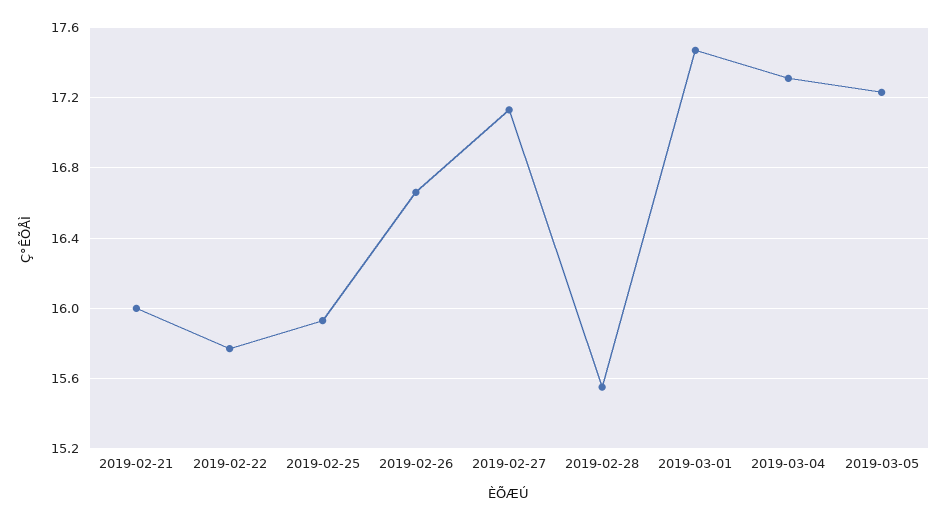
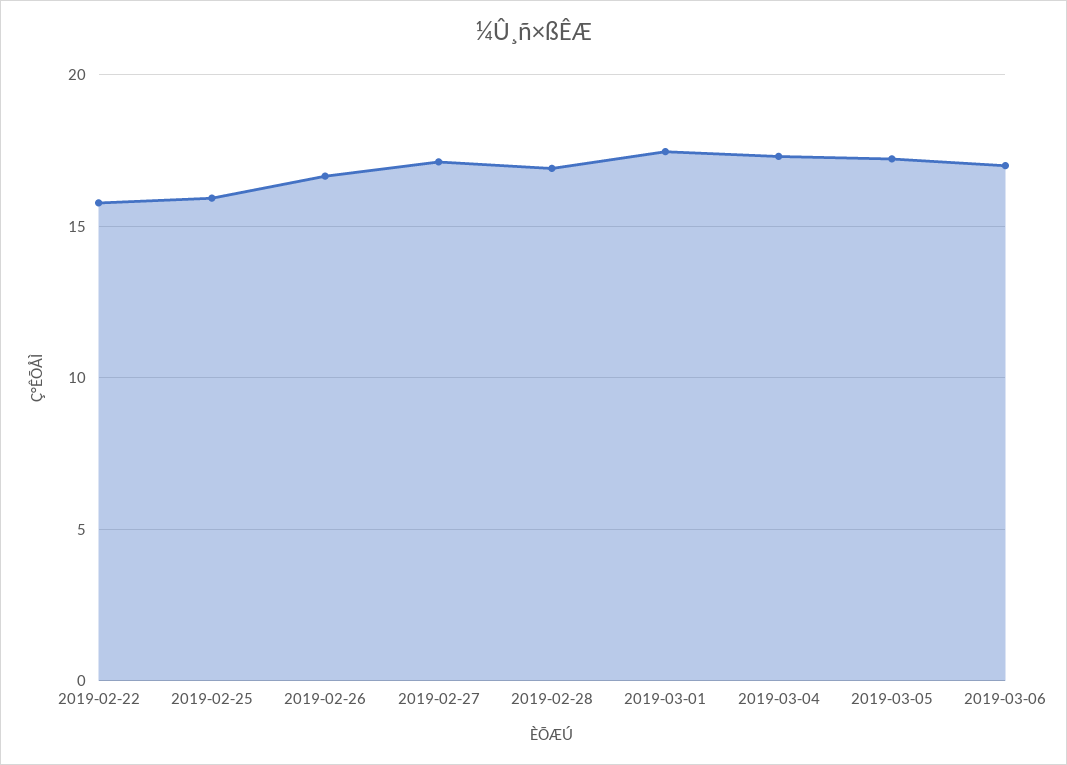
2019-02-21: 16 -> none
2019-02-28: 15.55 -> 17
2019-03-06: none -> 17

